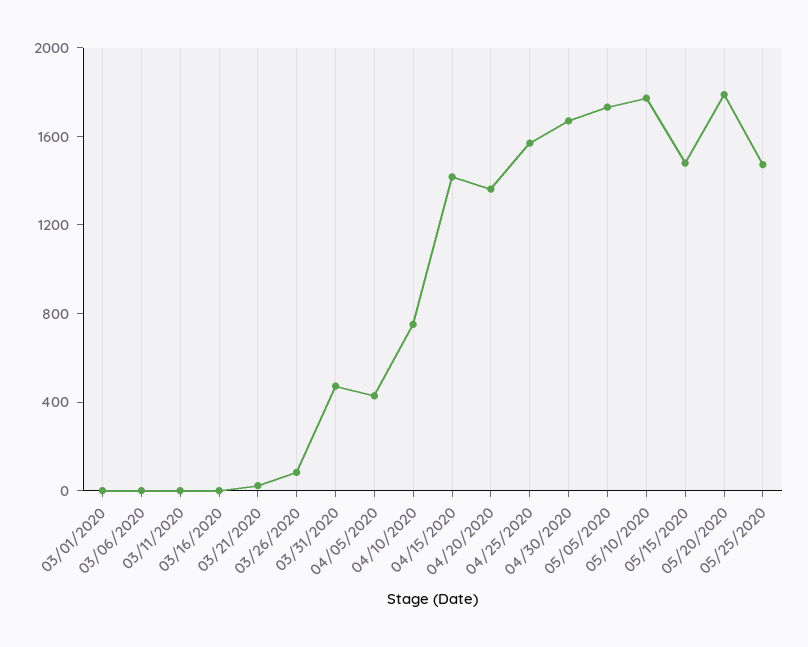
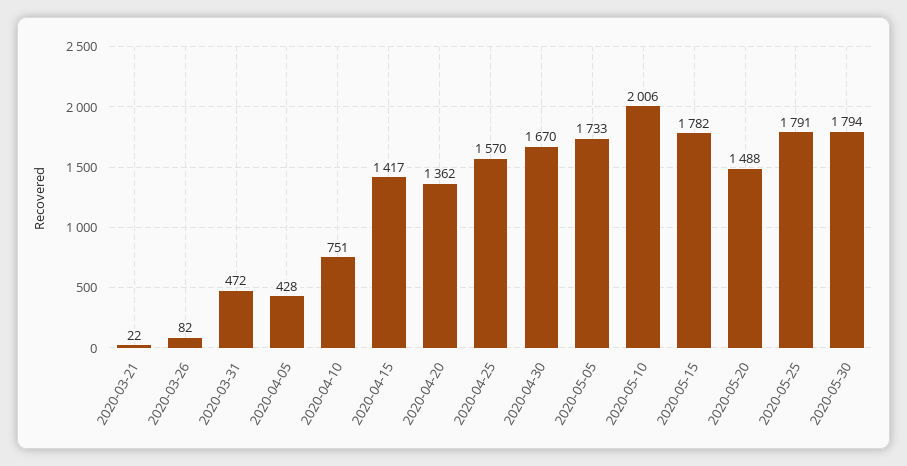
03/01/2020: 0 -> none
03/06/2020: 0 -> none
03/11/2020: 0 -> none
03/16/2020: 0 -> none
05/10/2020: 1800 -> 2006
05/15/2020: 1500 -> 1782
05/20/2020: 1800 -> 1488
05/25/2020: 1500 -> 1791
2020-05-30: none -> 1794

